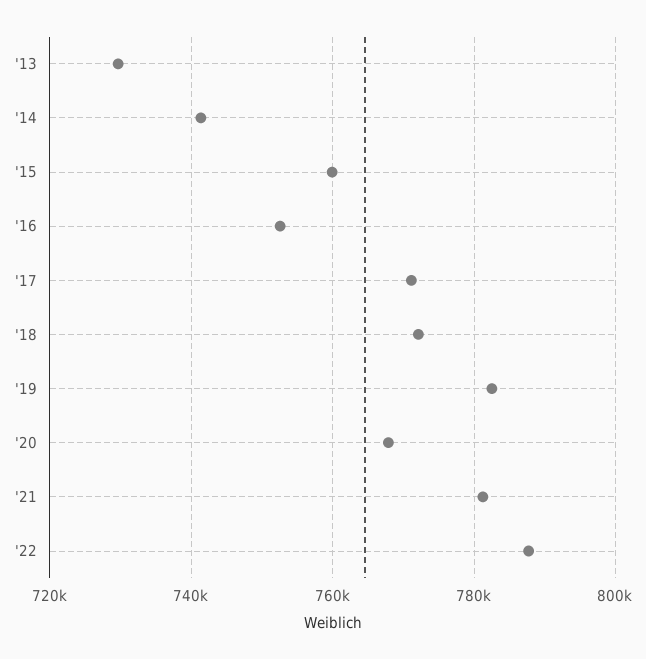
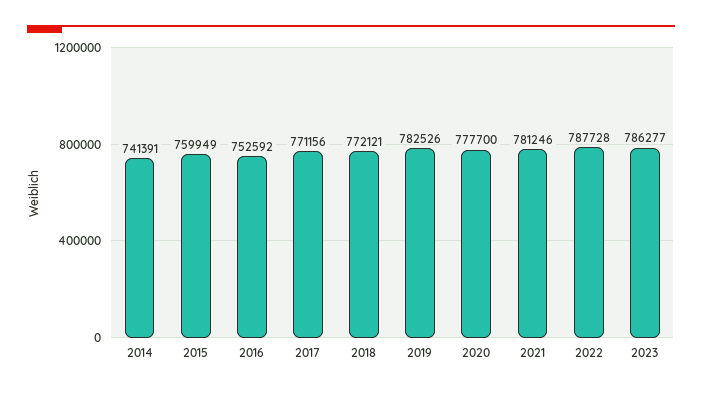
'13: 730000 -> none
'20: 768000 -> 777700
2023: none -> 786277

